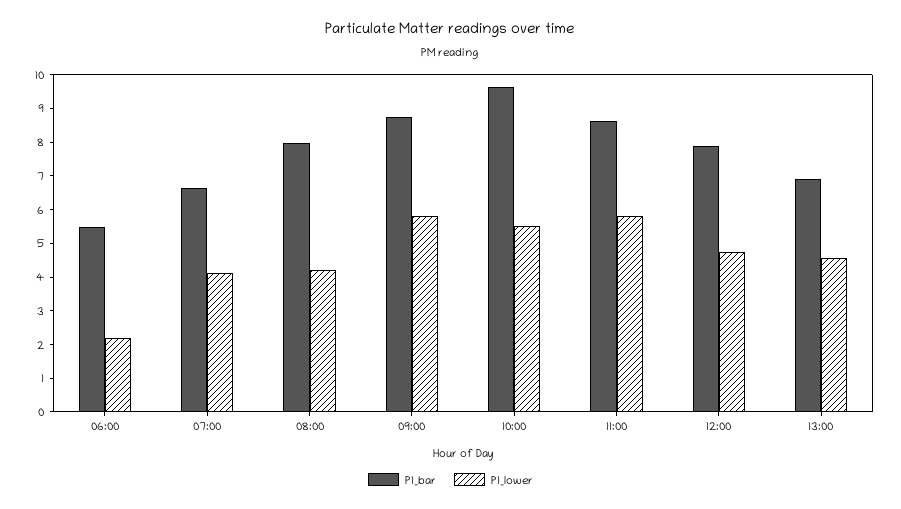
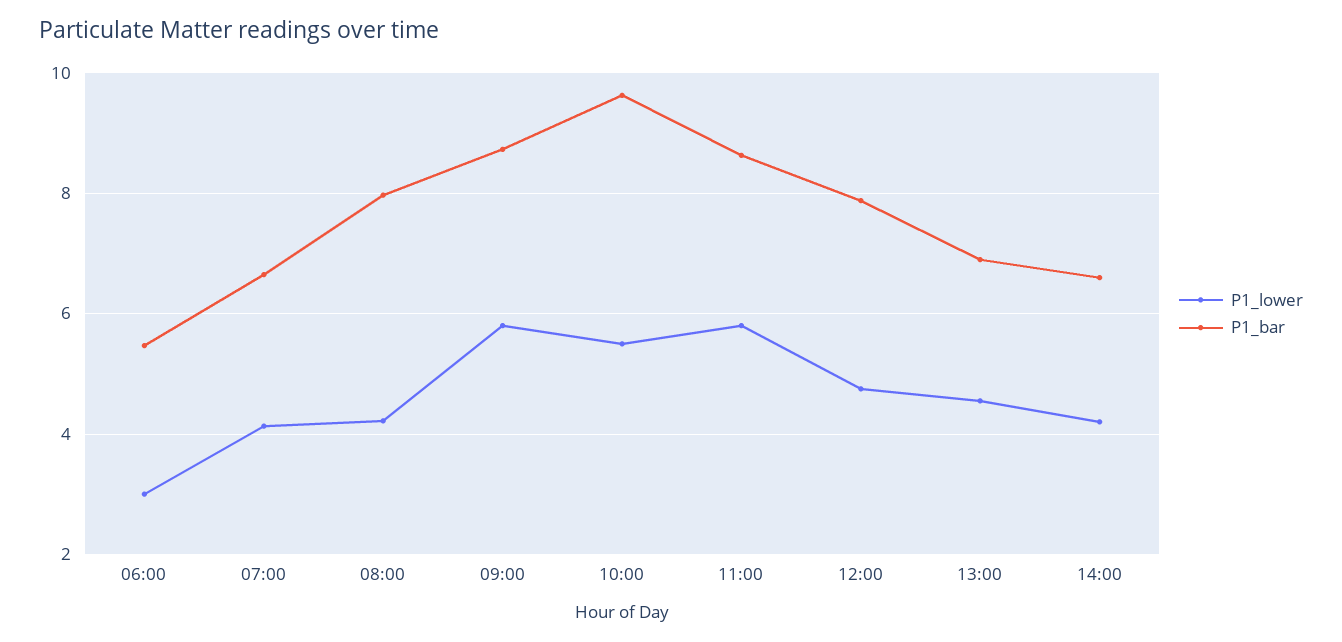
P1_lower, 06:00: 2.25 -> 3
P1_lower, 14:00: none -> 4.2
P1_bar, 14:00: none -> 6.6

